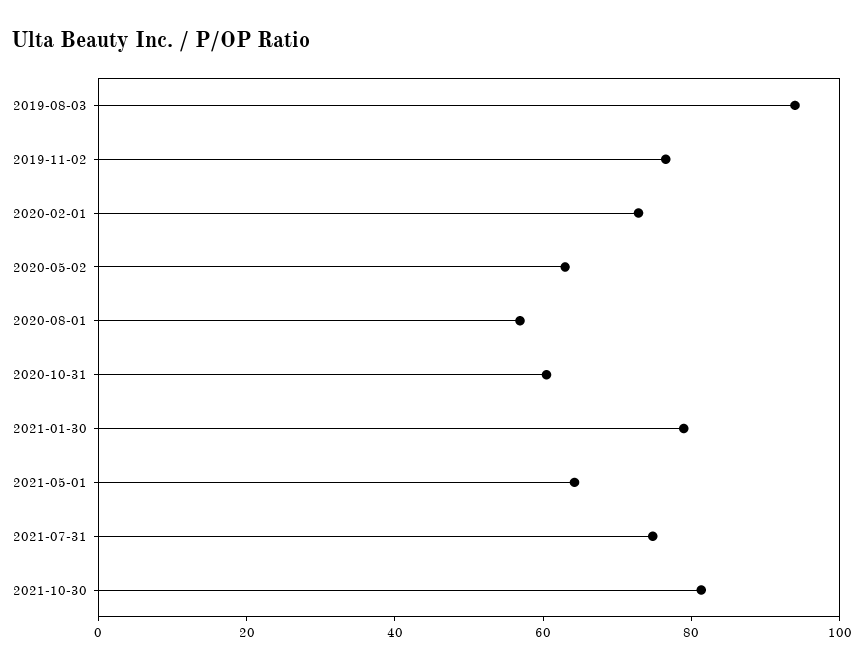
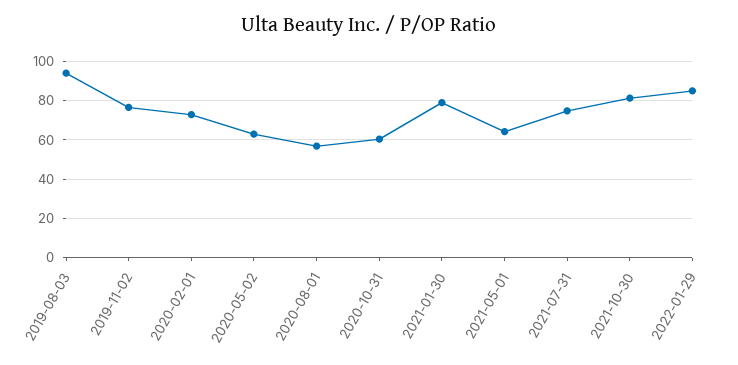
2022-01-29: none -> 85

